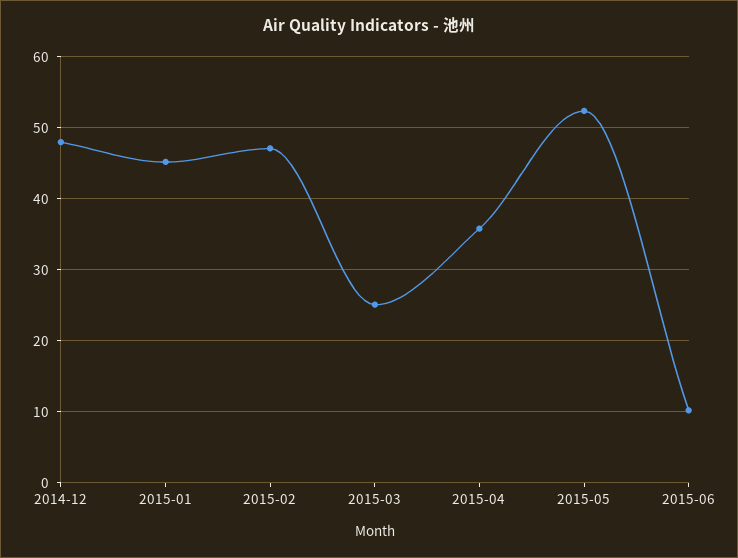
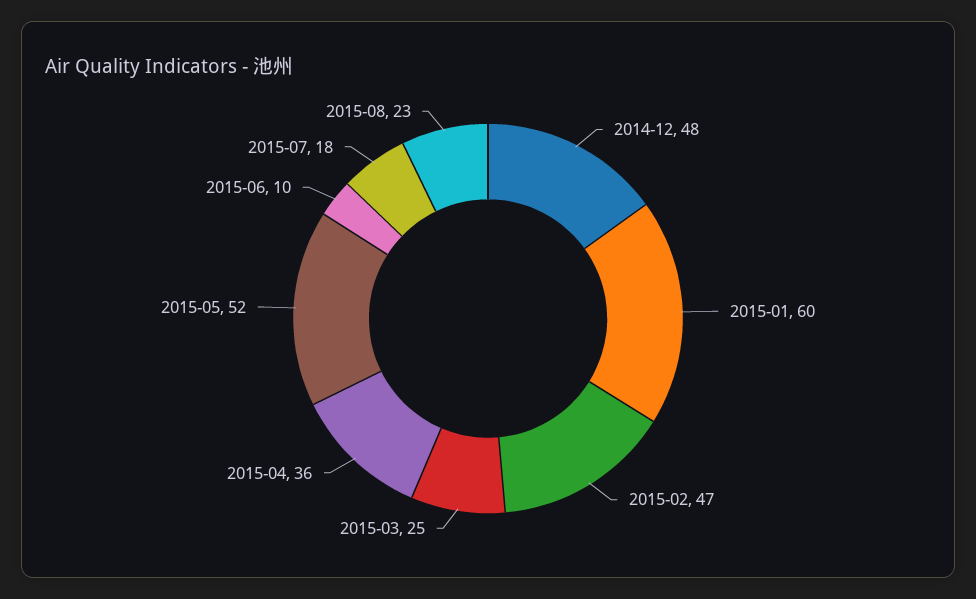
2015-01: 45 -> 60
2015-07: none -> 18
2015-08: none -> 23

